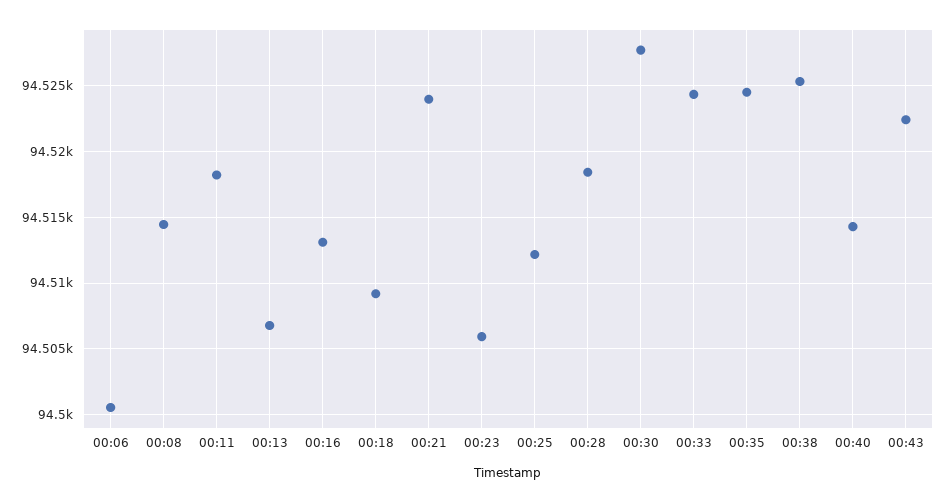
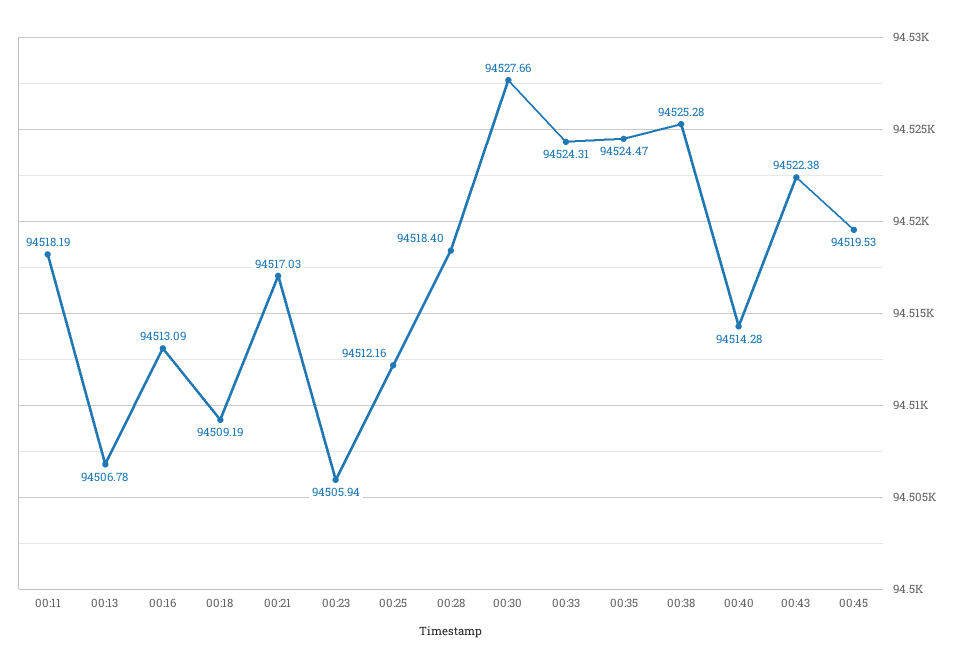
00:06: 94500.5 -> none
00:08: 94514.5 -> none
00:21: 94524 -> 94517.03
00:45: none -> 94519.53

